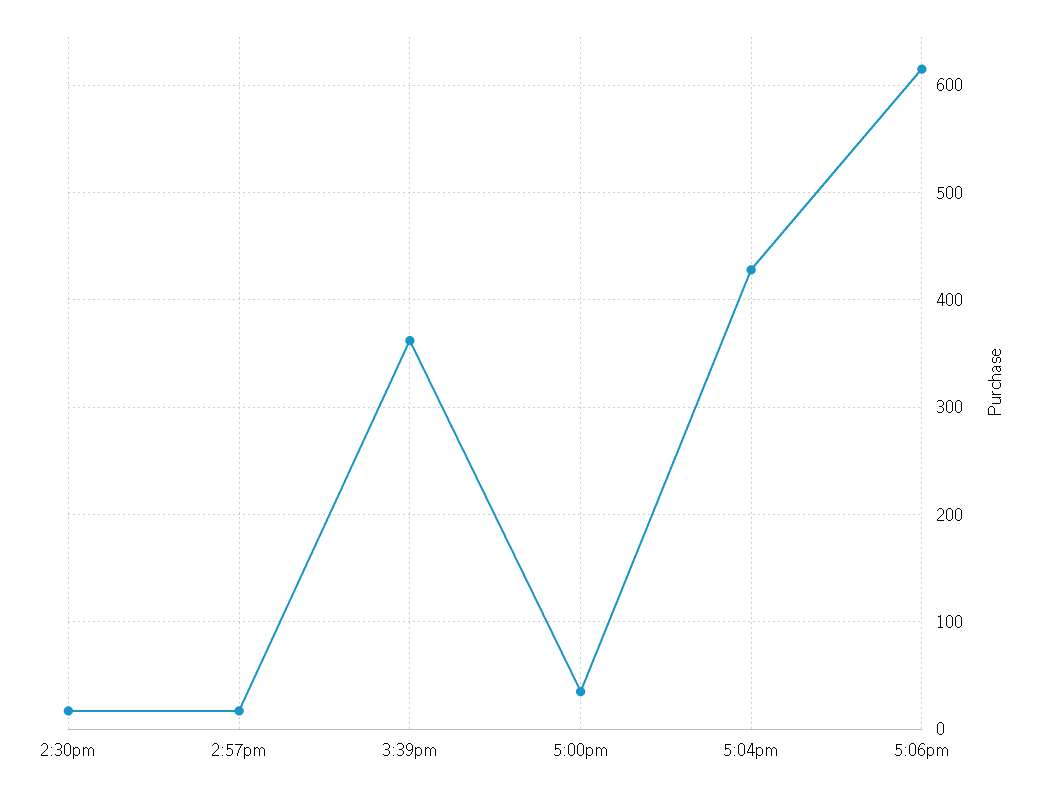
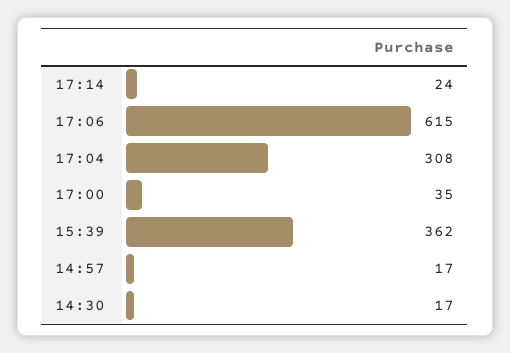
5:04pm: 430 -> 308
17:14: none -> 24

